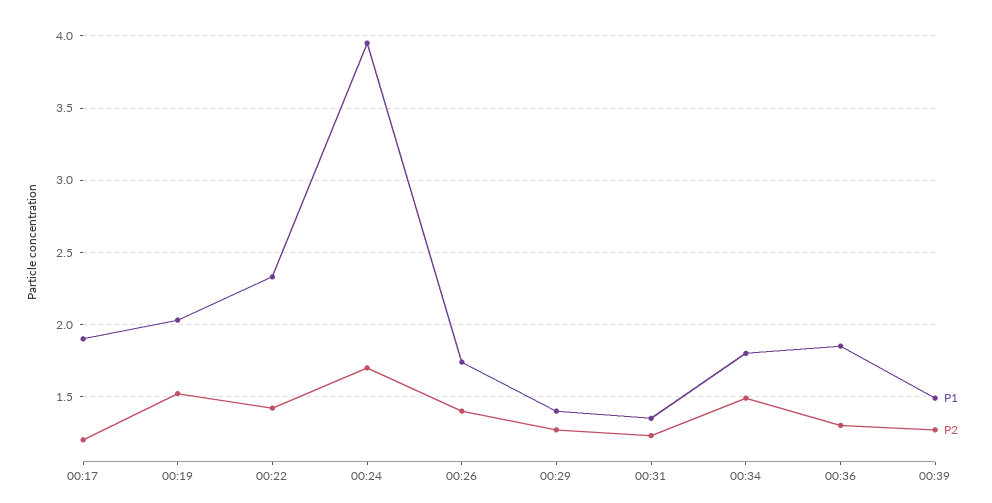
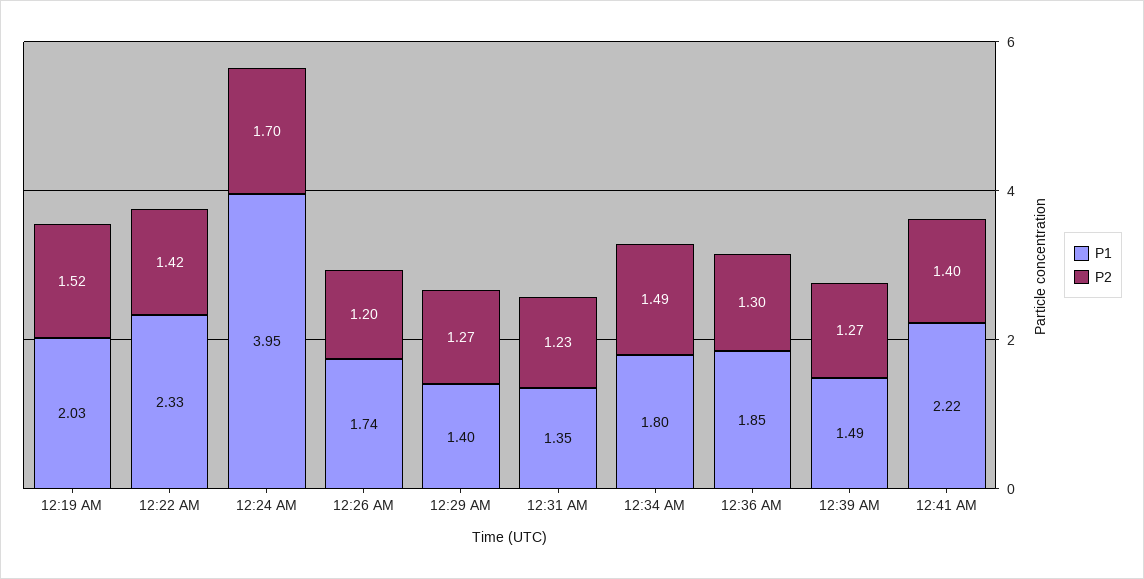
P1, 00:17: 1.9 -> none
P2, 00:17: 1.2 -> none
P2, 00:26: 1.4 -> 1.2
P1, 12:41 AM: none -> 2.22
P2, 12:41 AM: none -> 1.4

